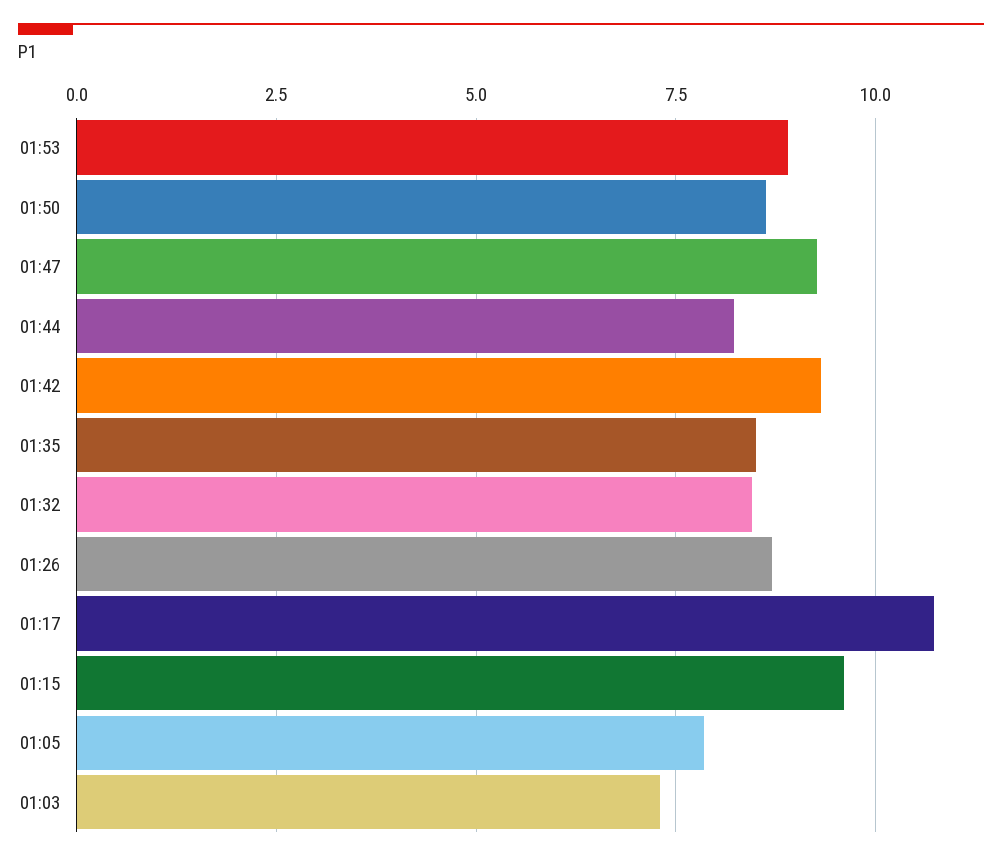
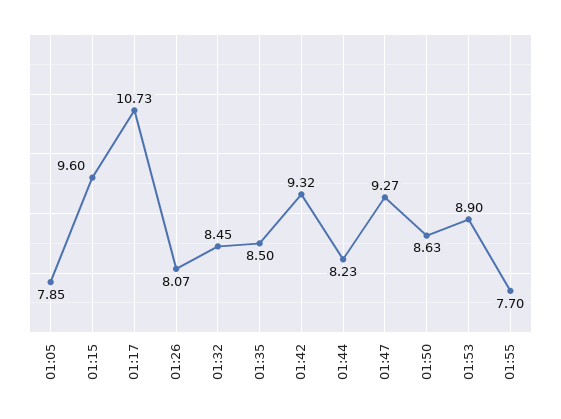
01:26: 8.75 -> 8.07
01:03: 7.25 -> none
01:55: none -> 7.7

